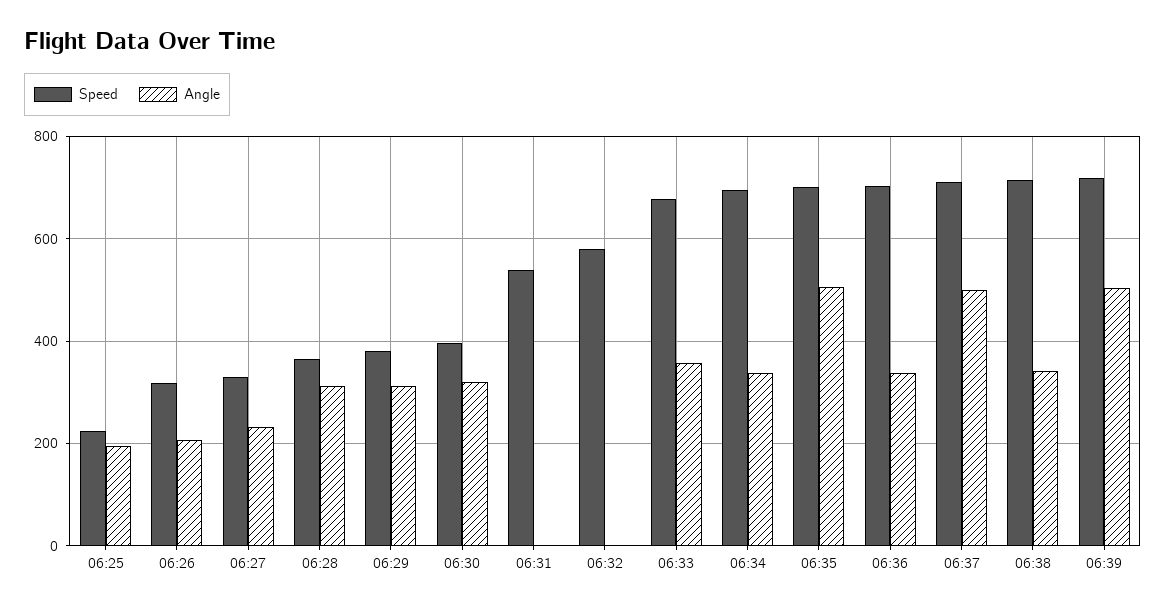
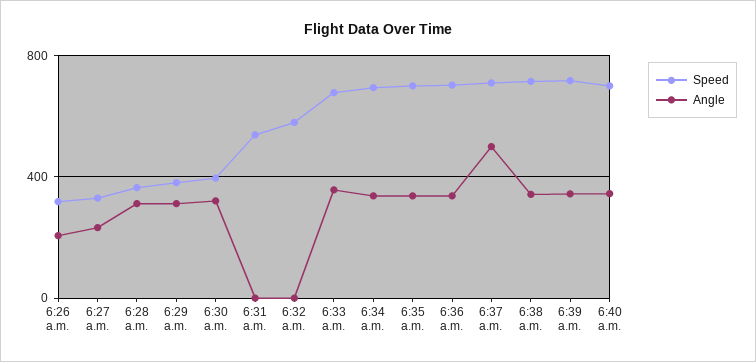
Speed, 06:25: 220 -> none
Angle, 06:25: 200 -> none
Angle, 06:35: 500 -> 350
Angle, 06:39: 500 -> 350
Speed, 6:40 a.m.: none -> 700
Angle, 6:40 a.m.: none -> 350

